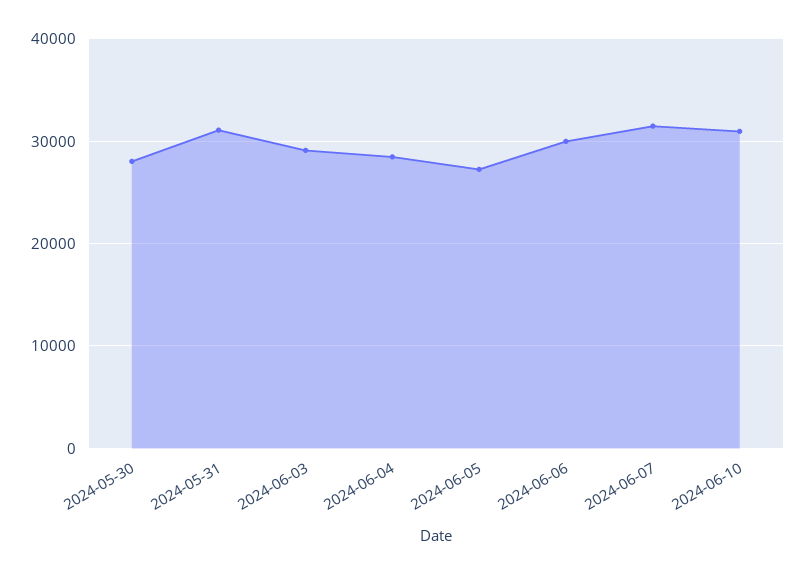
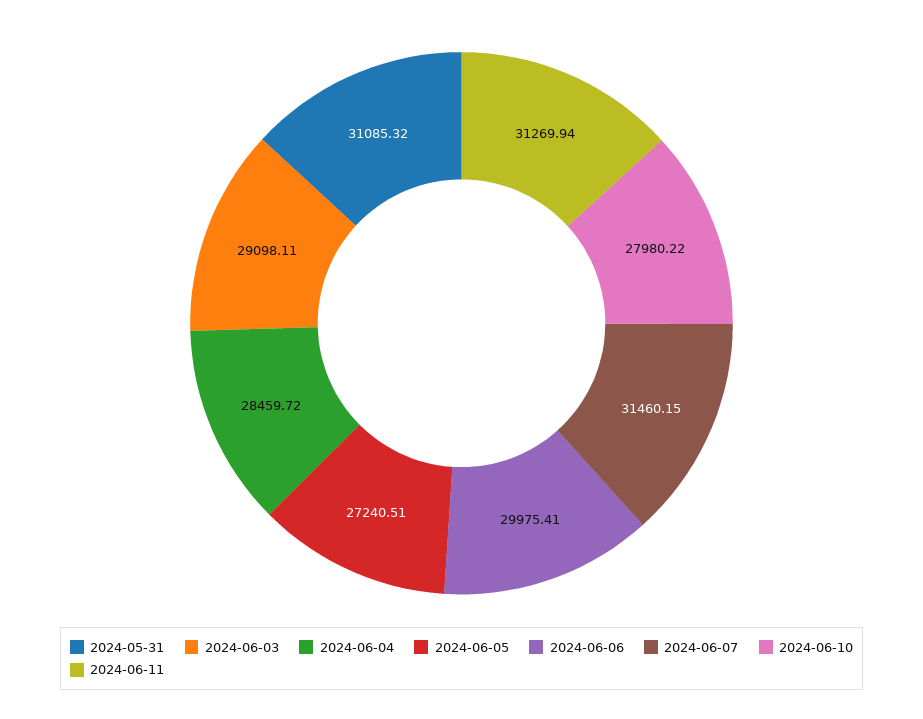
2024-05-30: 28000 -> none
2024-06-10: 31000 -> 27980.22
2024-06-11: none -> 31269.94

